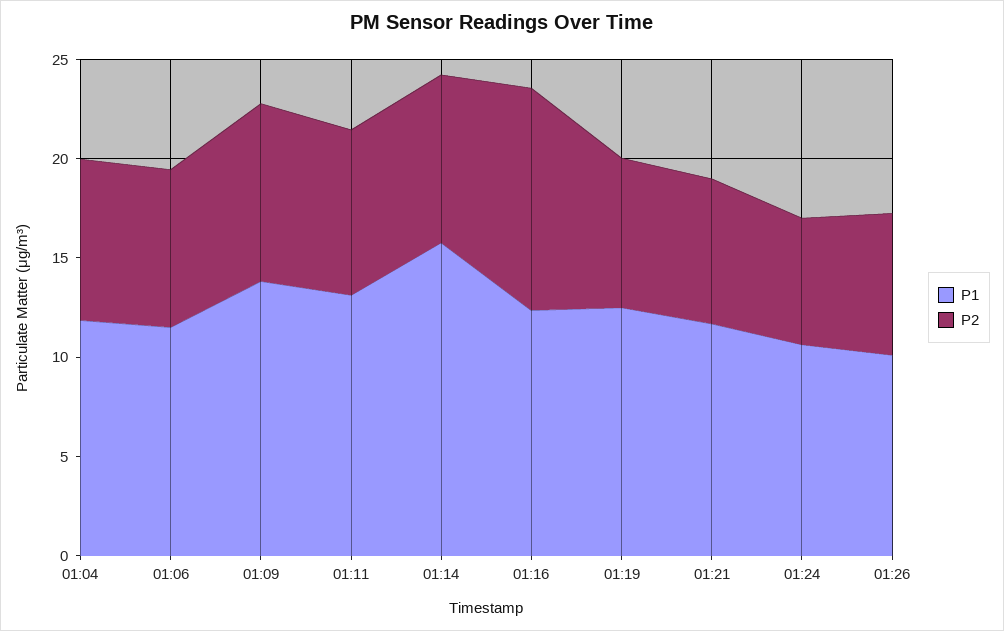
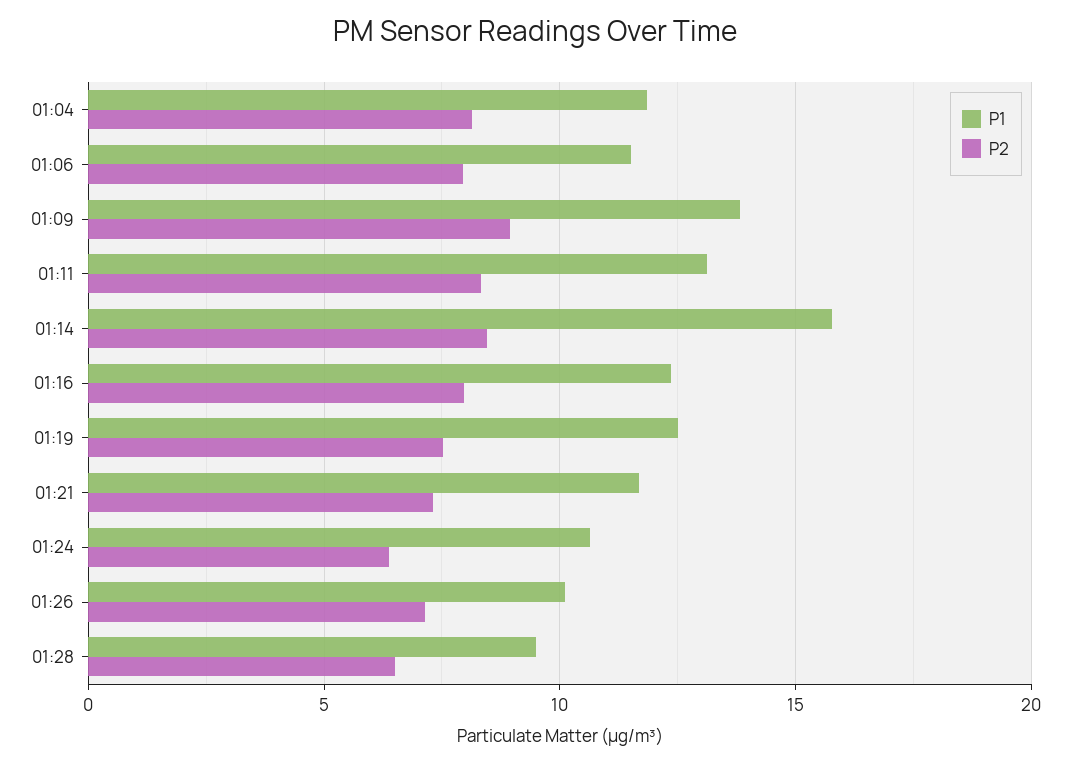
P2, 01:16: 11 -> 8
P1, 01:28: none -> 9.5
P2, 01:28: none -> 6.5

